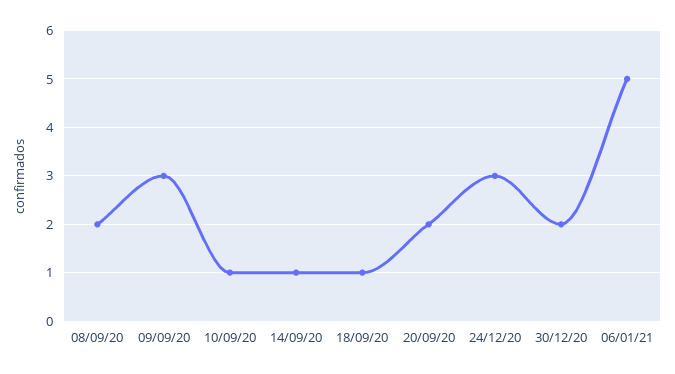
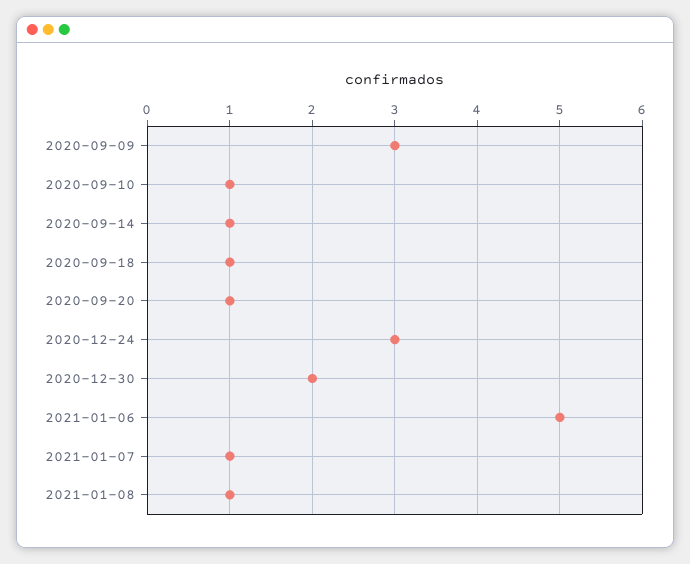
08/09/20: 2 -> none
20/09/20: 2 -> 1
2021-01-07: none -> 1
2021-01-08: none -> 1

